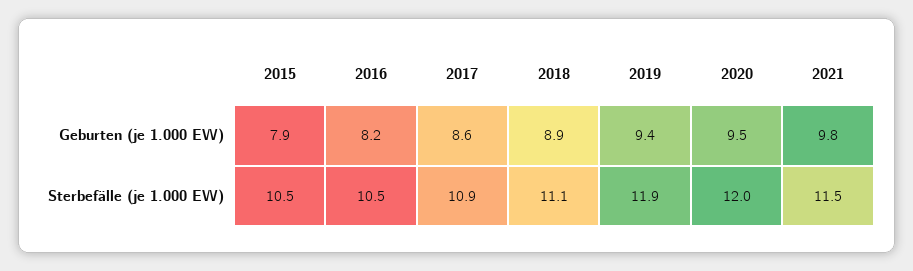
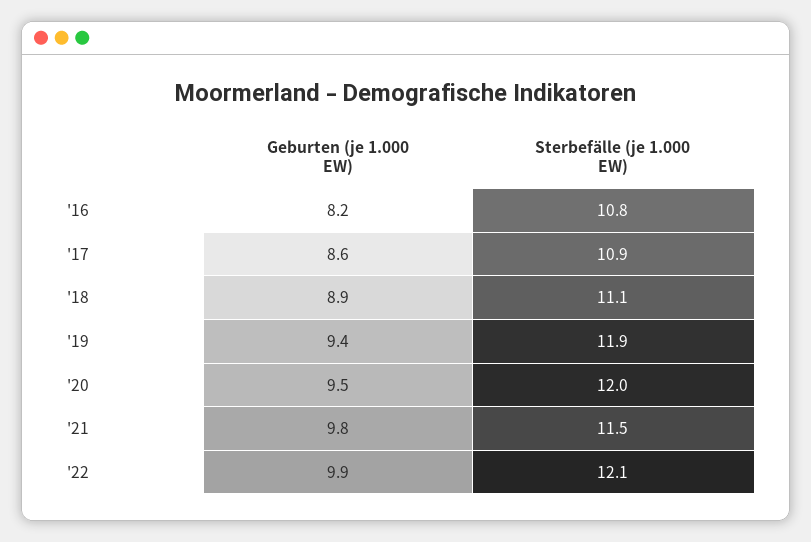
2015, Geburten (je 1.000 EW): 7.9 -> none
2015, Sterbefälle (je 1.000 EW): 10.5 -> none
2016, Sterbefälle (je 1.000 EW): 10.5 -> 10.8
'22, Geburten (je 1.000 EW): none -> 9.9
'22, Sterbefälle (je 1.000 EW): none -> 12.1

